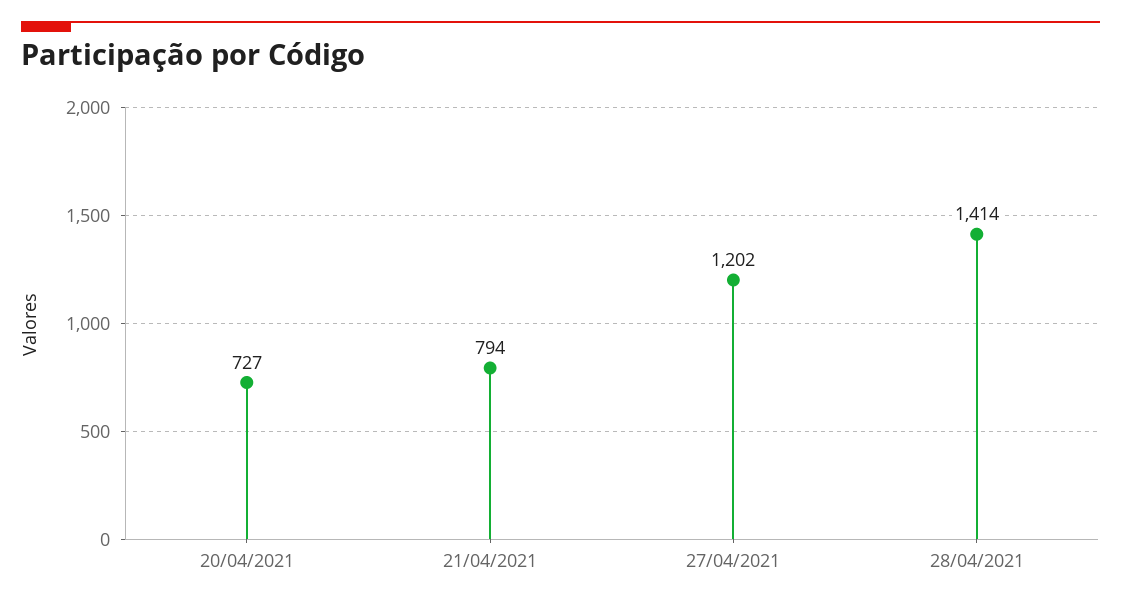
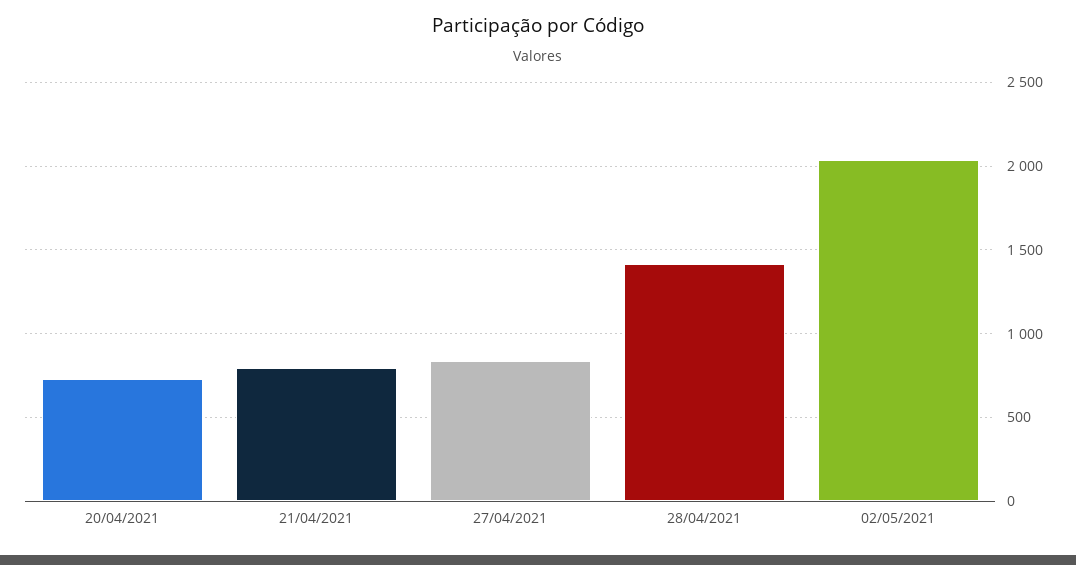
27/04/2021: 1202 -> 850
02/05/2021: none -> 2050

